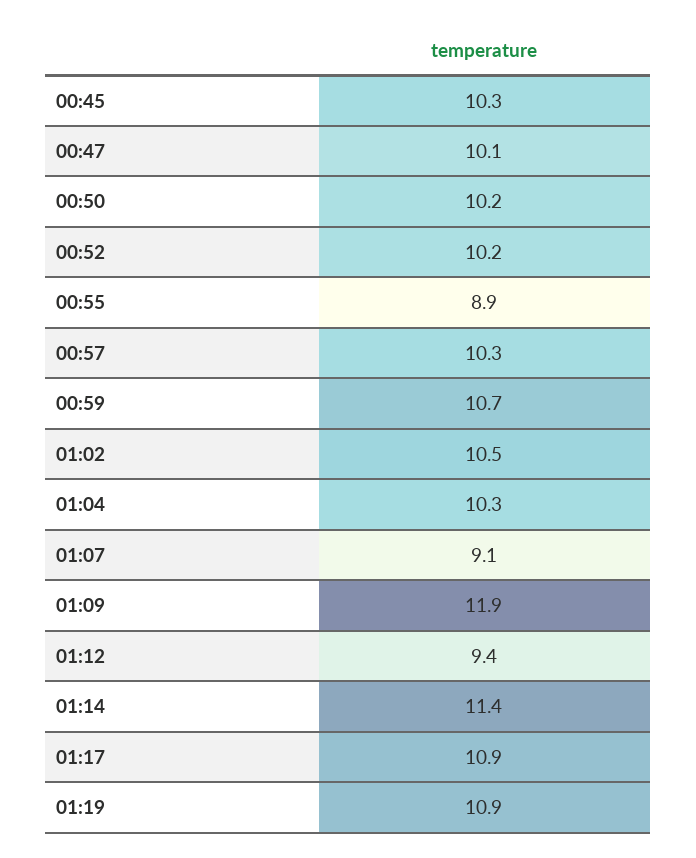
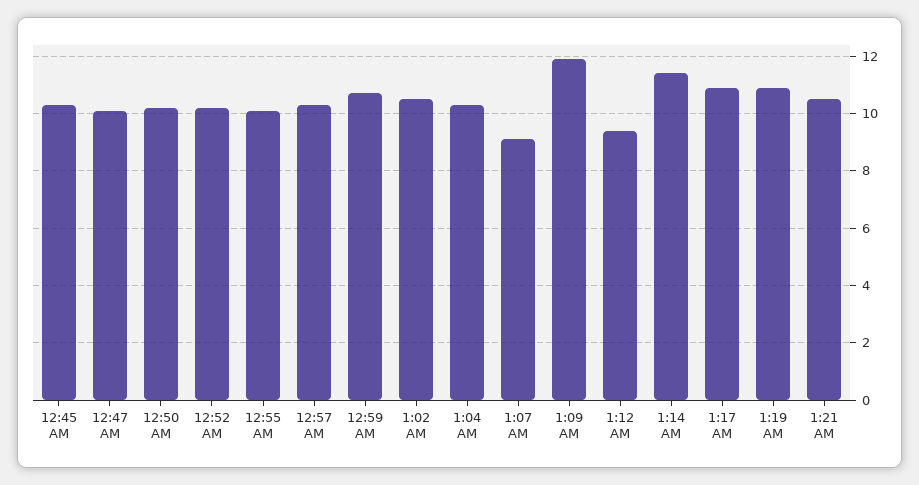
00:55: 8.9 -> 10
1:21 AM: none -> 10.5

